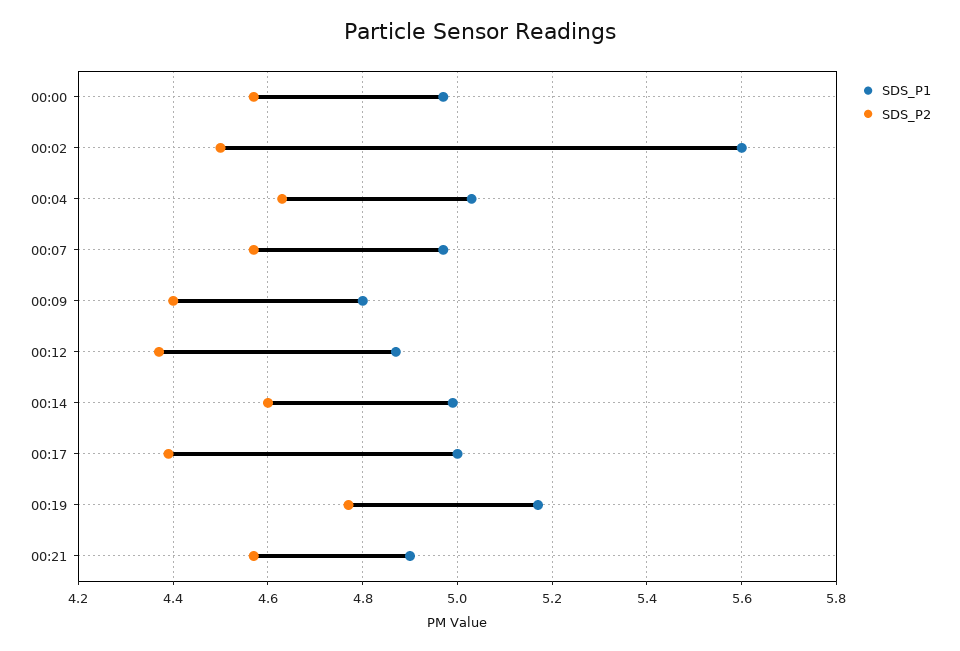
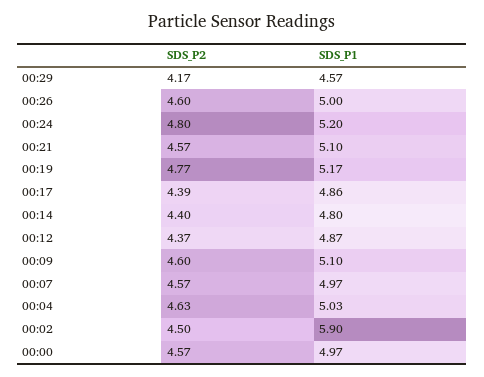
SDS_P1, 00:02: 5.6 -> 5.9
SDS_P1, 00:09: 4.8 -> 5.1
SDS_P2, 00:09: 4.4 -> 4.6
SDS_P1, 00:14: 5 -> 4.8
SDS_P2, 00:14: 4.6 -> 4.4
SDS_P1, 00:17: 5 -> 4.86
SDS_P1, 00:21: 4.9 -> 5.1
SDS_P2, 00:29: none -> 4.17
SDS_P1, 00:29: none -> 4.57
SDS_P2, 00:26: none -> 4.6
SDS_P1, 00:26: none -> 5
SDS_P2, 00:24: none -> 4.8
SDS_P1, 00:24: none -> 5.2

